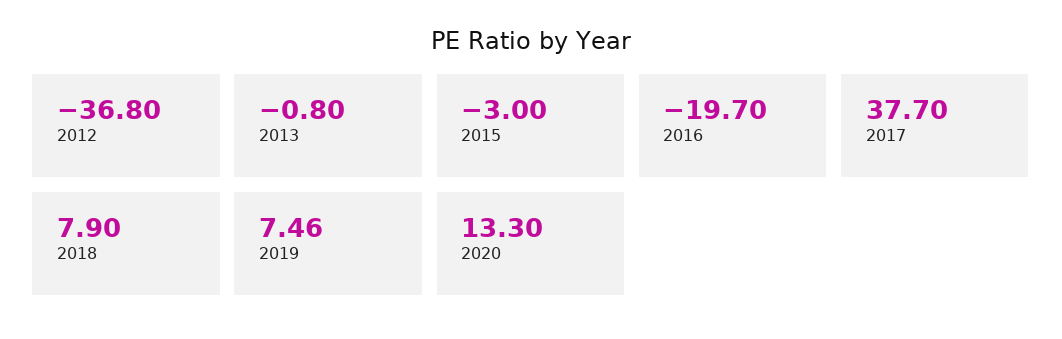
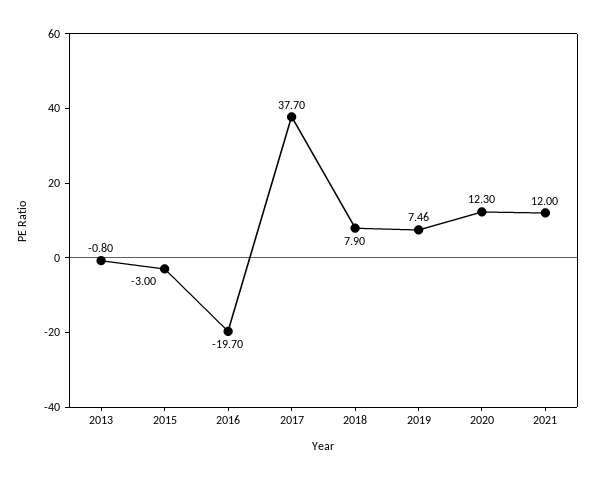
2012: -36.8 -> none
2020: 13.3 -> 12.3
2021: none -> 12

